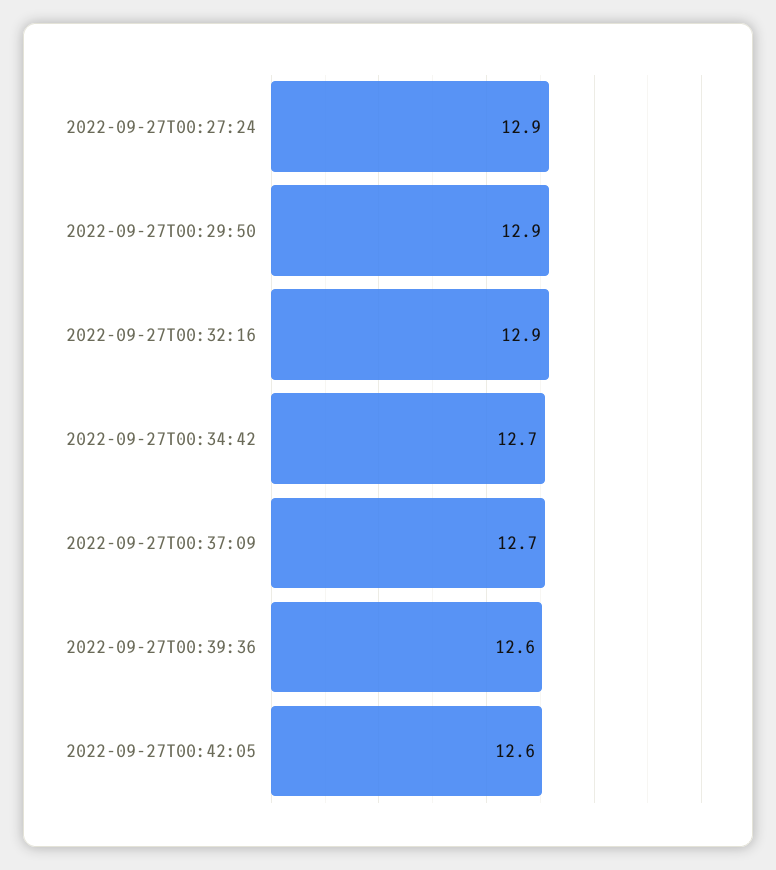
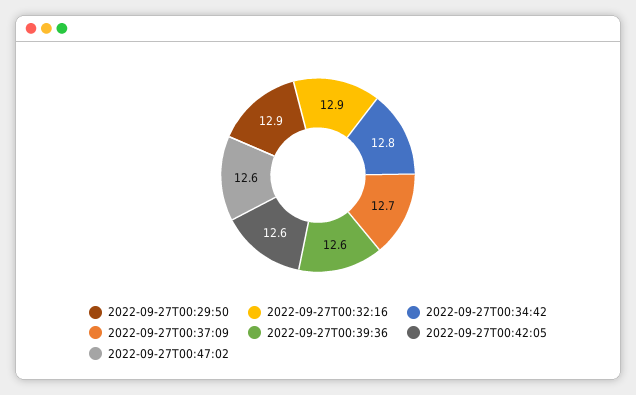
2022-09-27T00:27:24: 12.9 -> none
2022-09-27T00:34:42: 12.7 -> 12.8
2022-09-27T00:47:02: none -> 12.6

